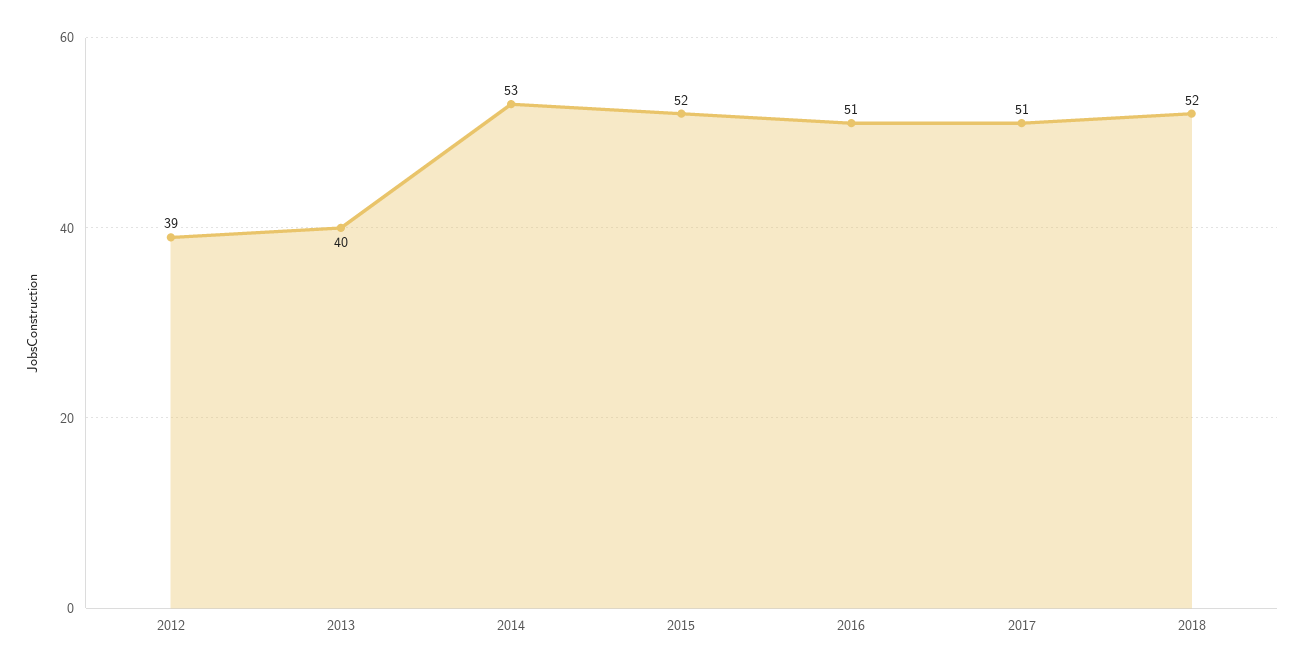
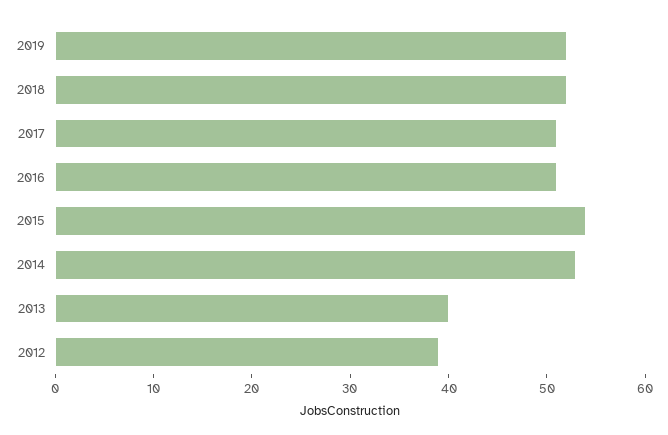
2015: 52 -> 54
2019: none -> 52

